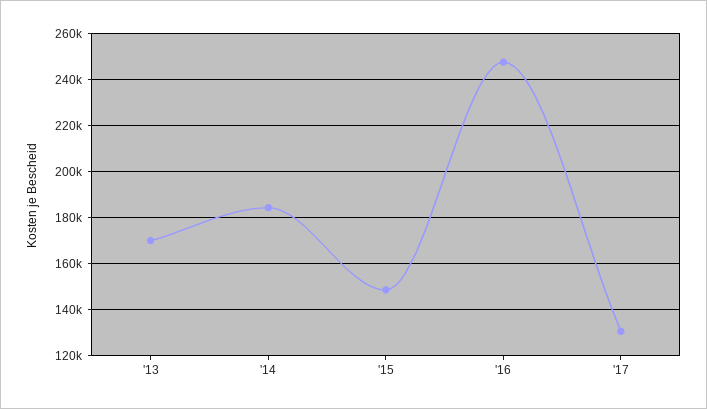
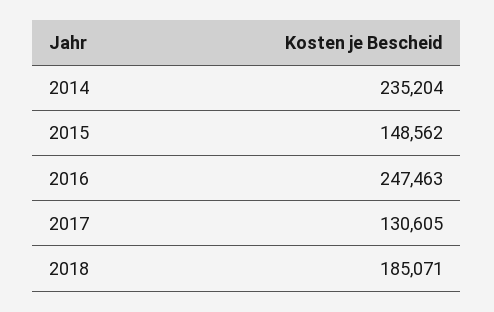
'13: 170000 -> none
'14: 185000 -> 235204
2018: none -> 185071

